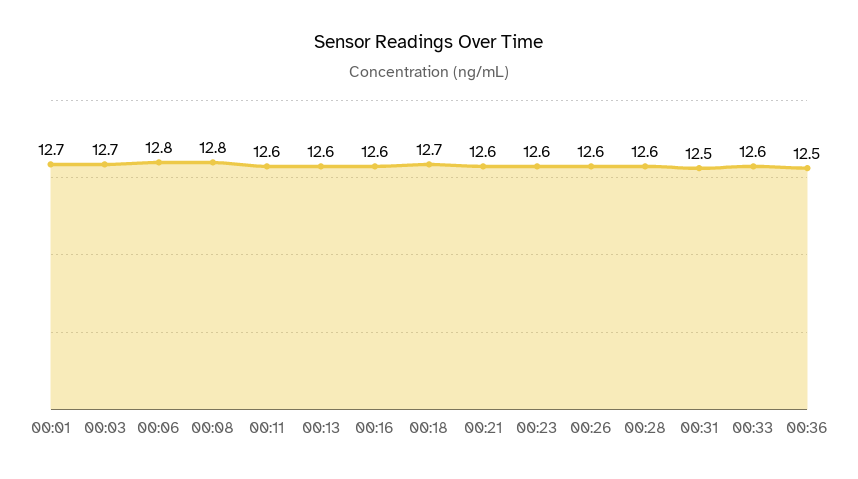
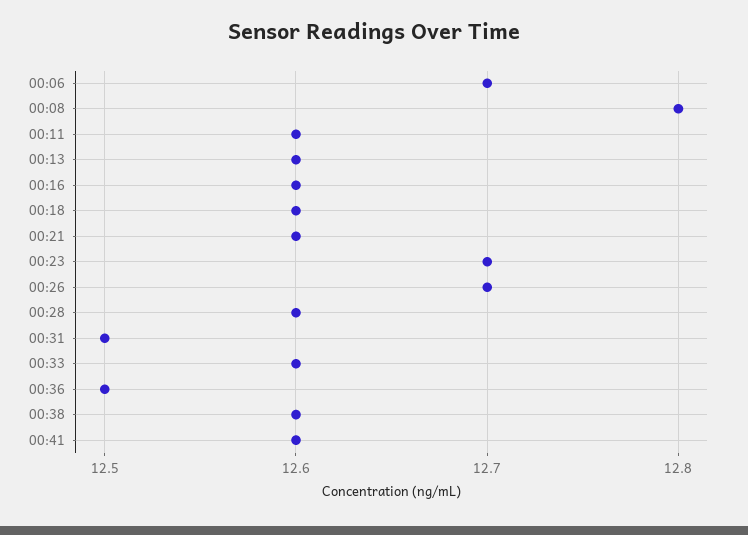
00:01: 12.7 -> none
00:03: 12.7 -> none
00:06: 12.8 -> 12.7
00:18: 12.7 -> 12.6
00:23: 12.6 -> 12.7
00:26: 12.6 -> 12.7
00:38: none -> 12.6
00:41: none -> 12.6

